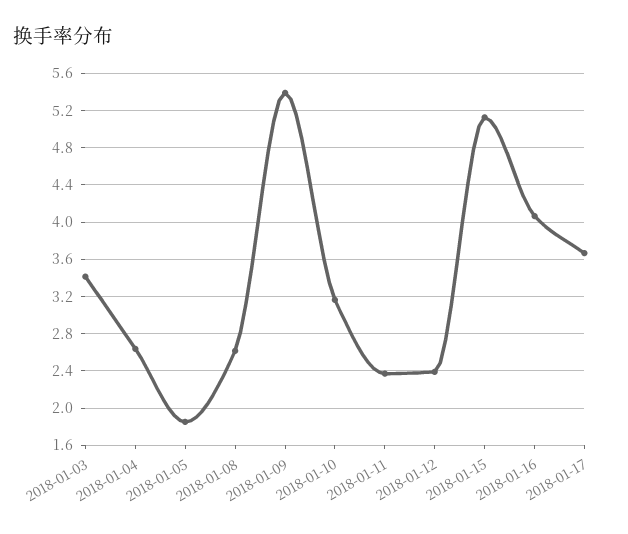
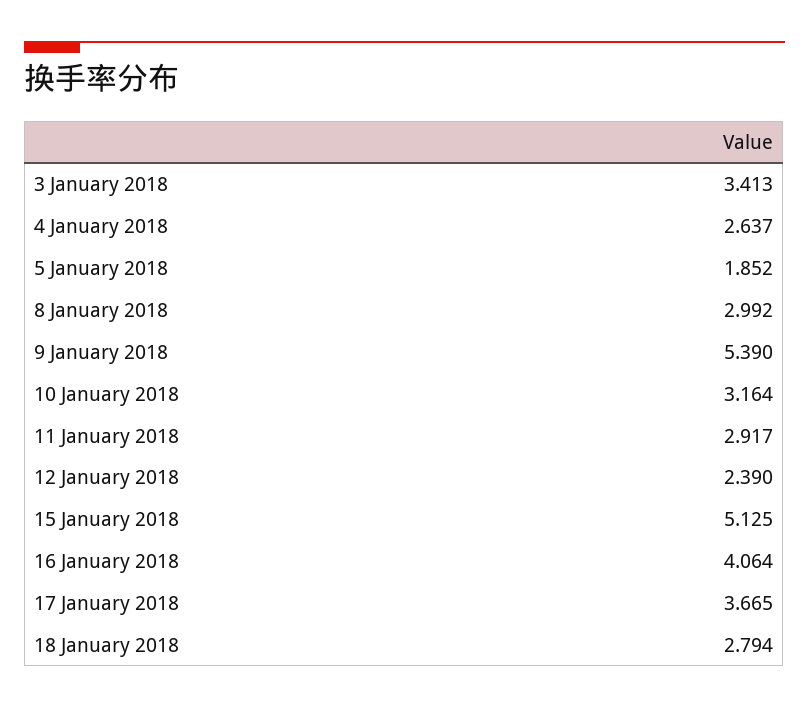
2018-01-08: 2.6 -> 2.992
2018-01-11: 2.4 -> 2.917
18 January 2018: none -> 2.794

